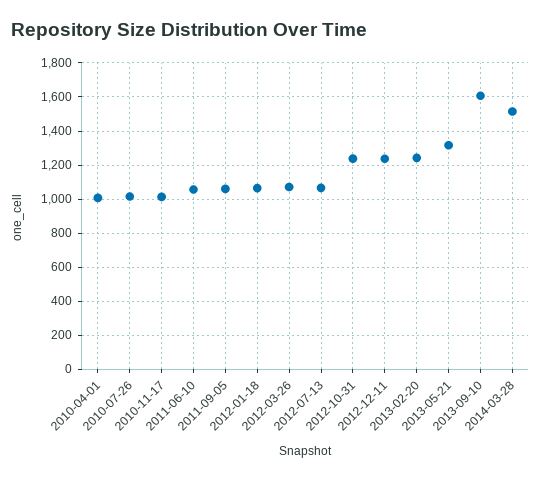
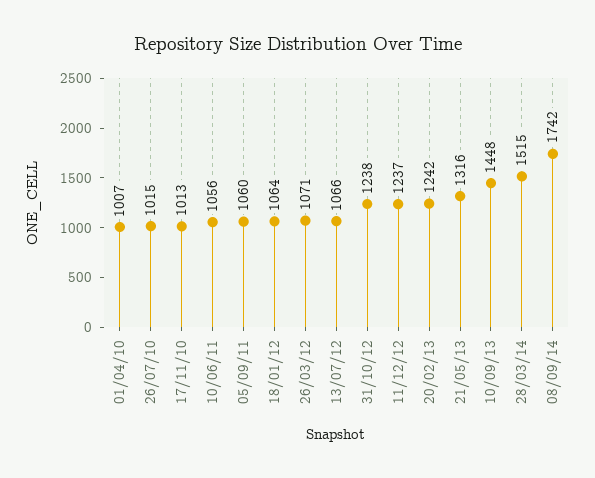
2013-09-10: 1600 -> 1448
08/09/14: none -> 1742

